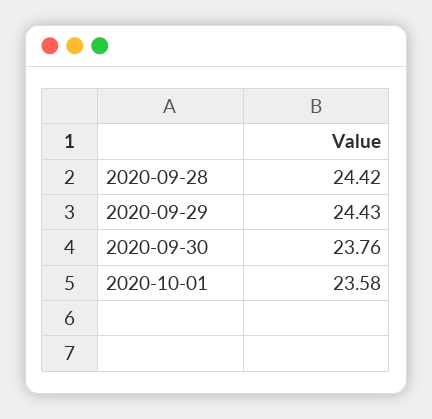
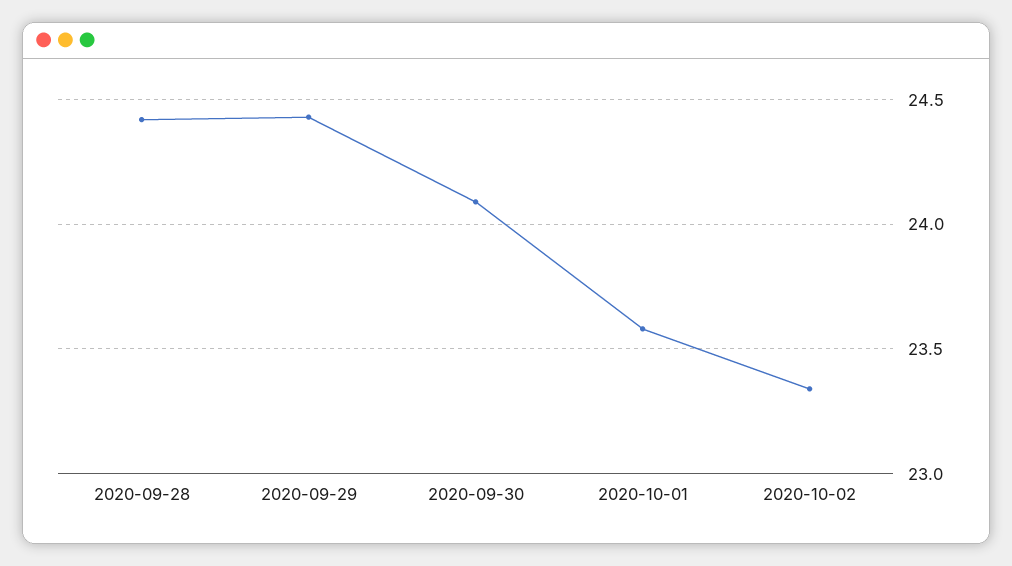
2020-09-30: 23.76 -> 24.1
2020-10-02: none -> 23.35

